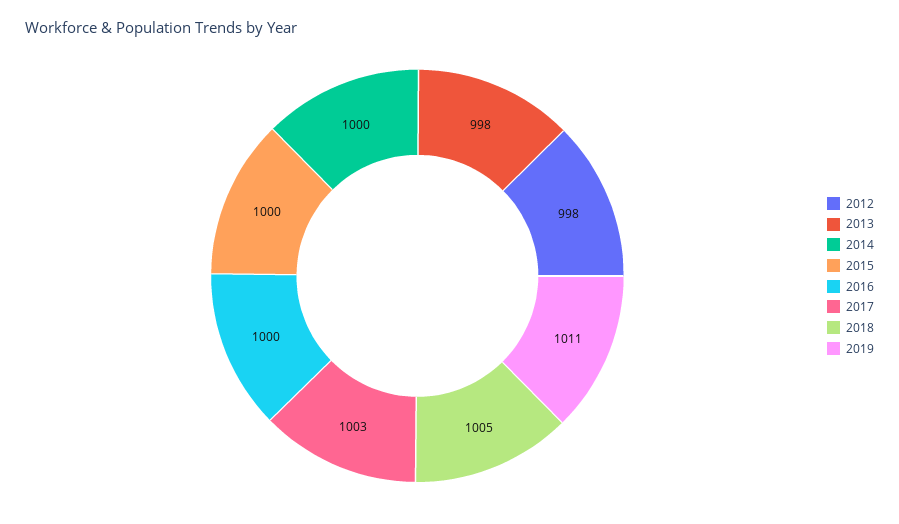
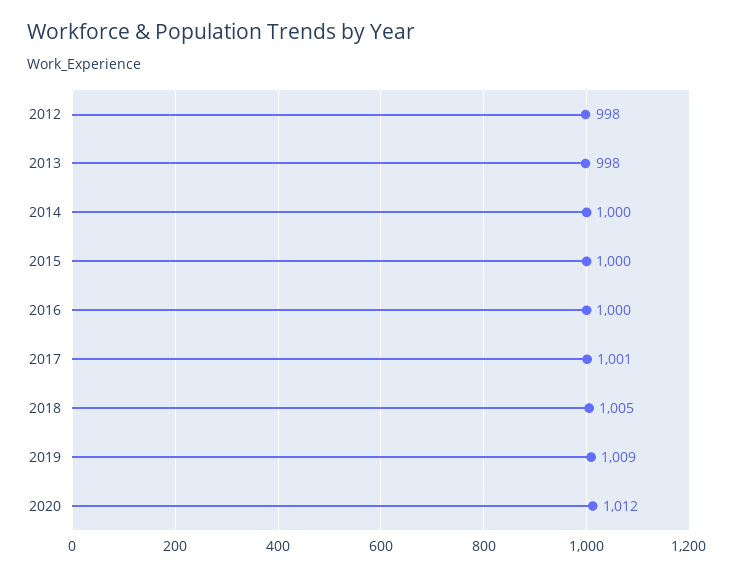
2017: 1003 -> 1001
2019: 1011 -> 1009
2020: none -> 1012

